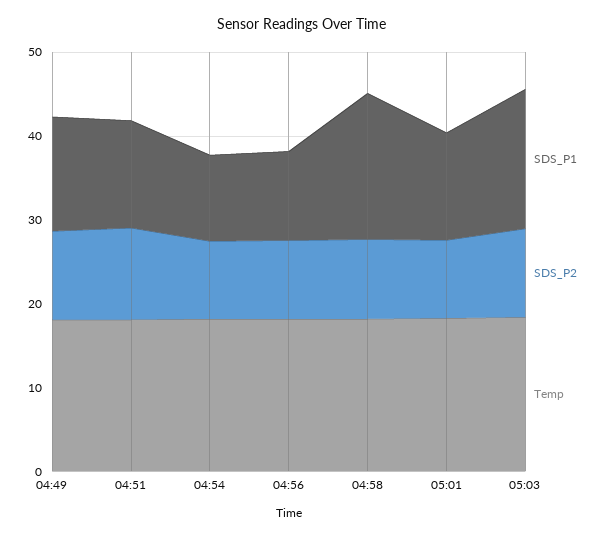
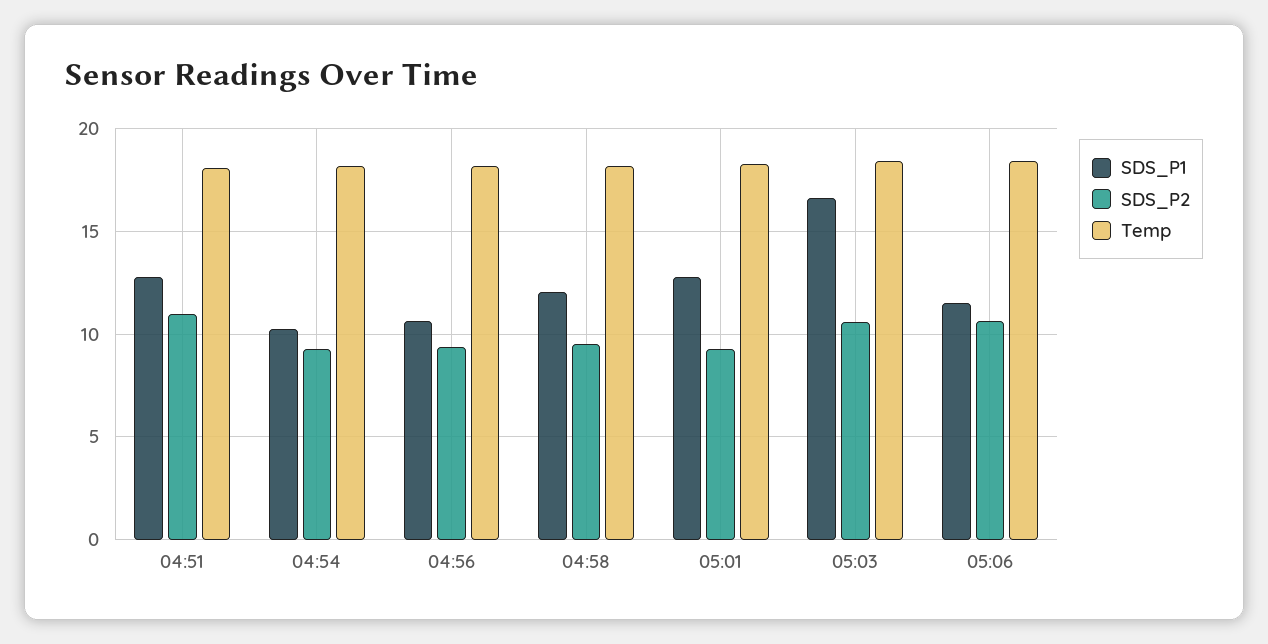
SDS_P1, 04:49: 14 -> none
SDS_P2, 04:49: 10 -> none
Temp, 04:49: 18 -> none
SDS_P1, 04:58: 18 -> 12
SDS_P1, 05:06: none -> 11.5
SDS_P2, 05:06: none -> 10.5
Temp, 05:06: none -> 18.5

